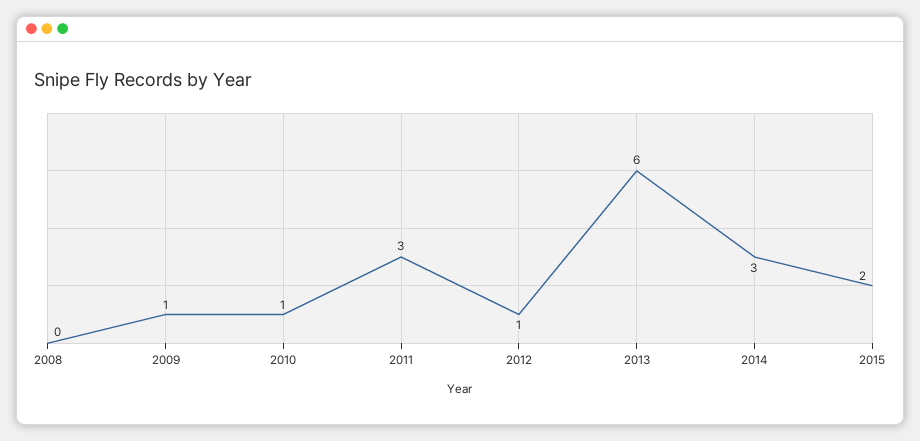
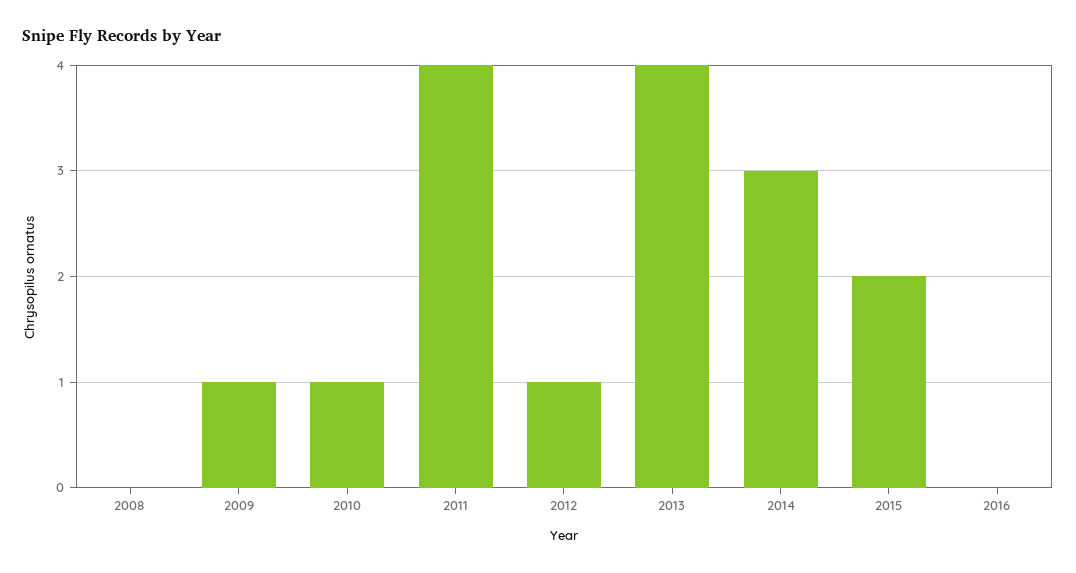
2011: 3 -> 4
2013: 6 -> 4
2016: none -> 0

